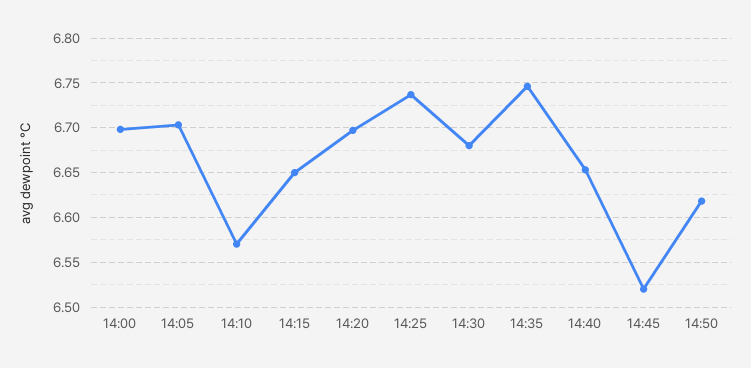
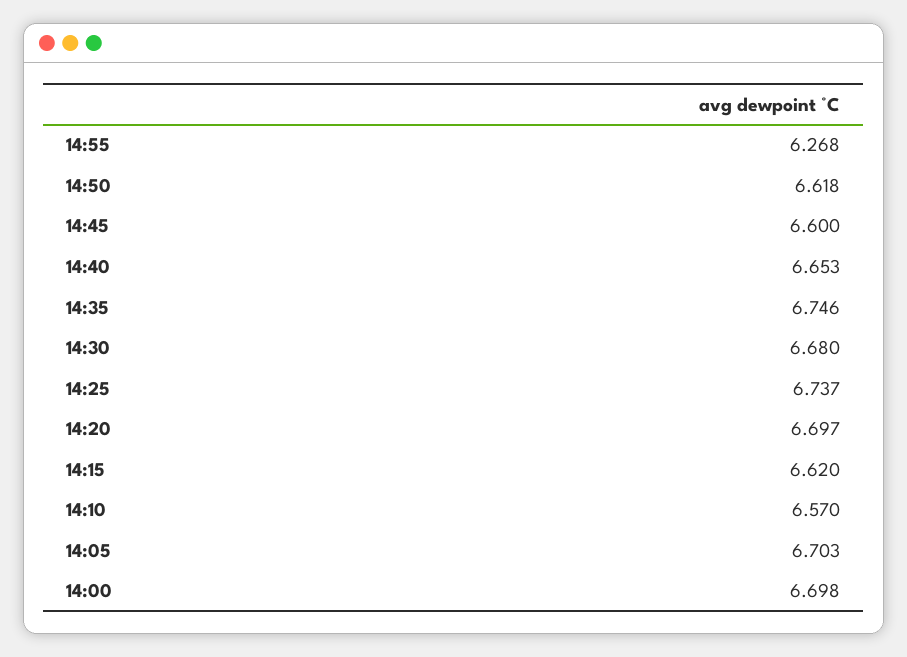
14:15: 6.65 -> 6.62
14:45: 6.52 -> 6.6
14:55: none -> 6.268

